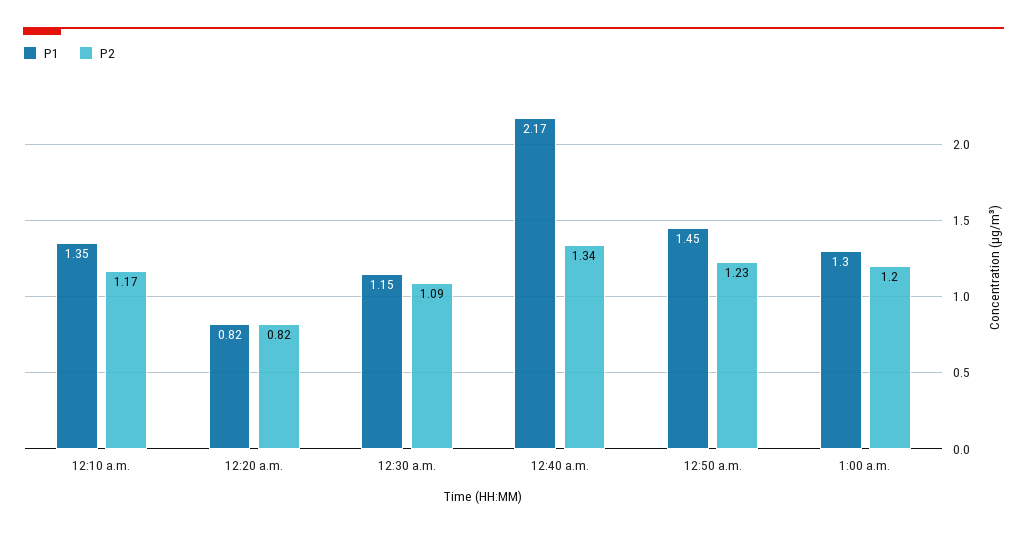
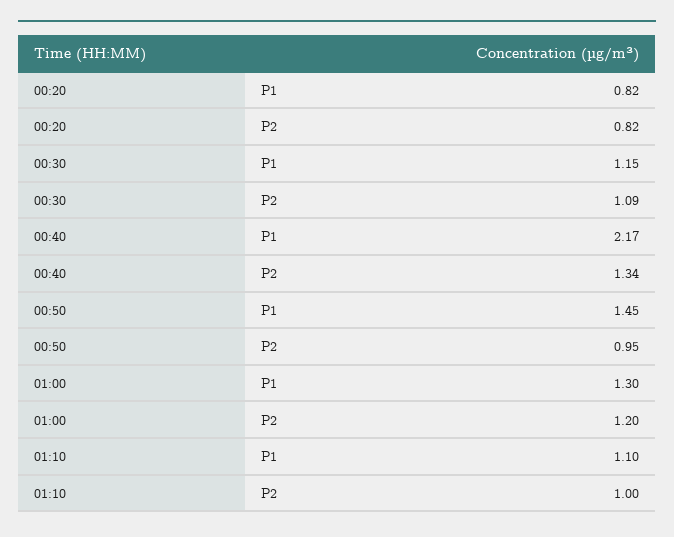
P1, 12:10 a.m.: 1.35 -> none
P2, 12:10 a.m.: 1.17 -> none
P2, 12:50 a.m.: 1.23 -> 0.95
P1, 01:10: none -> 1.1
P2, 01:10: none -> 1

